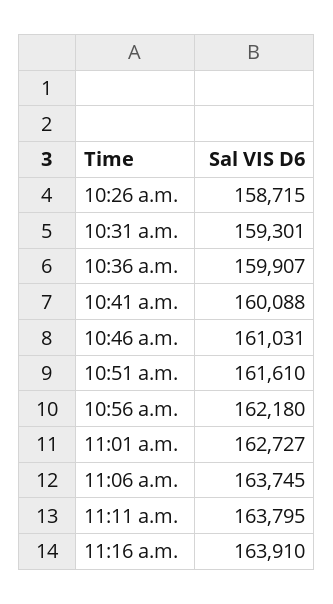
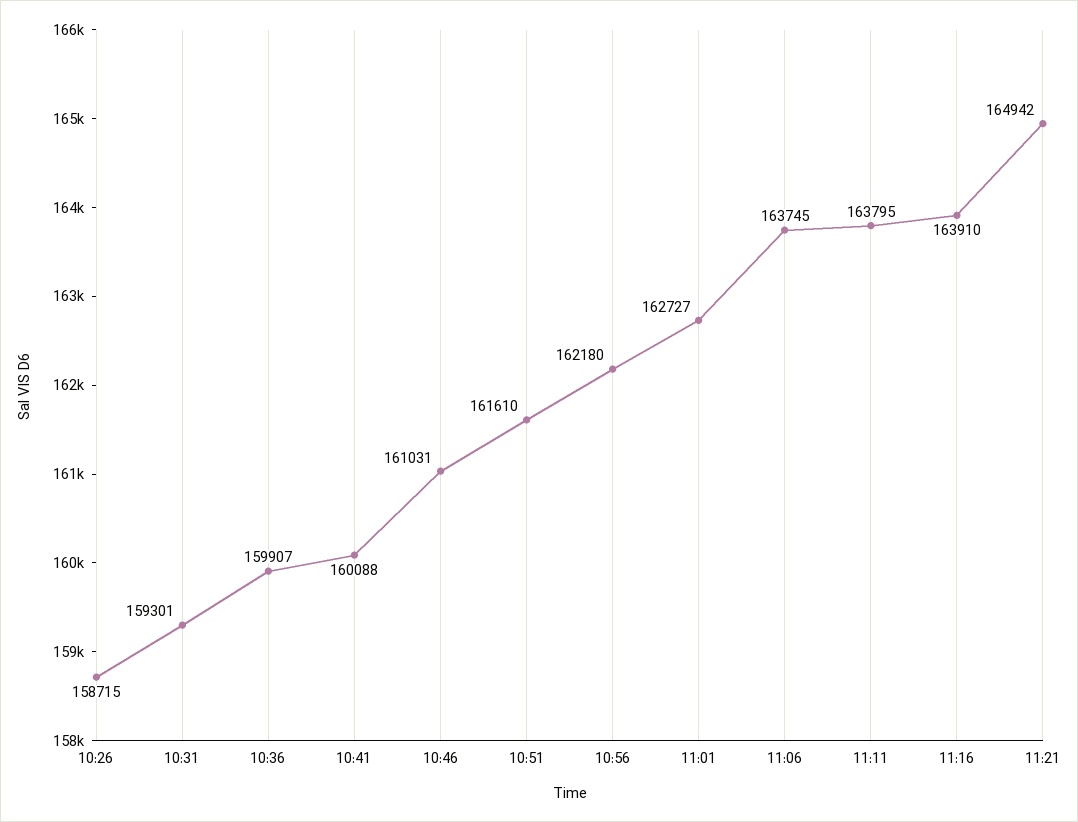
11:21: none -> 164942

